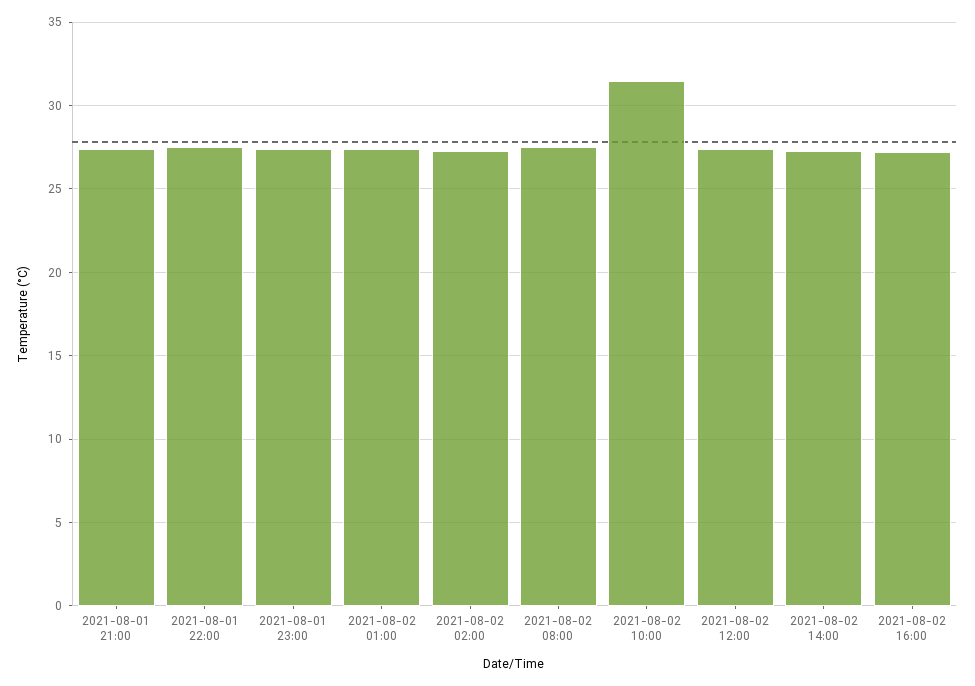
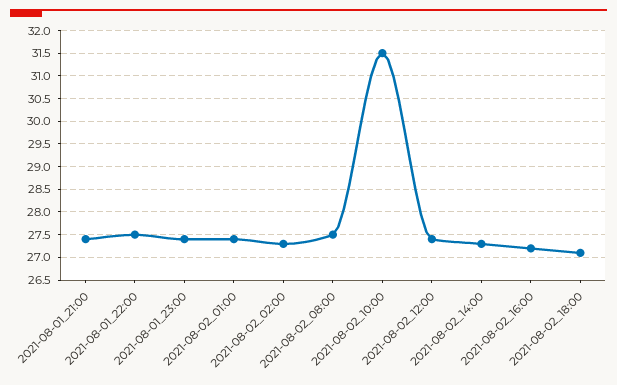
2021-08-02_18:00: none -> 27

